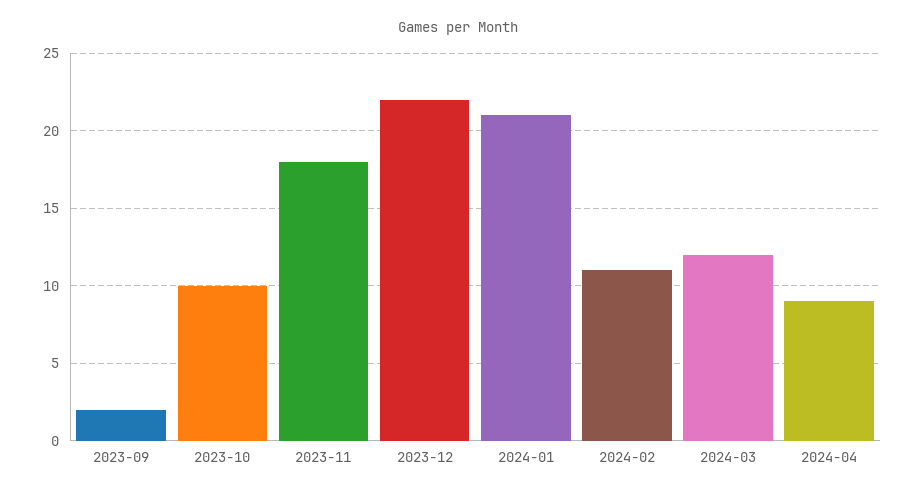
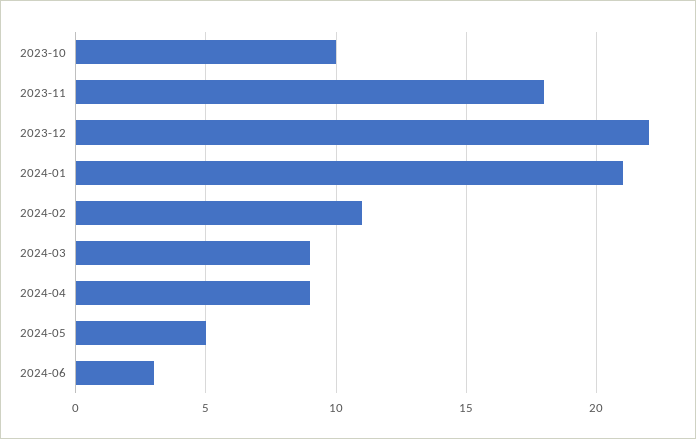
2023-09: 2 -> none
2024-03: 12 -> 9
2024-05: none -> 5
2024-06: none -> 3

